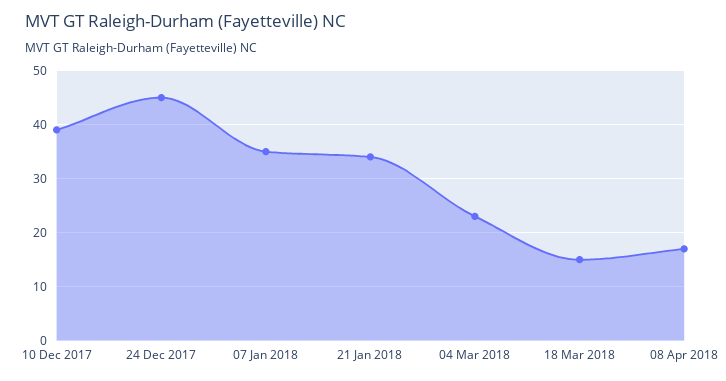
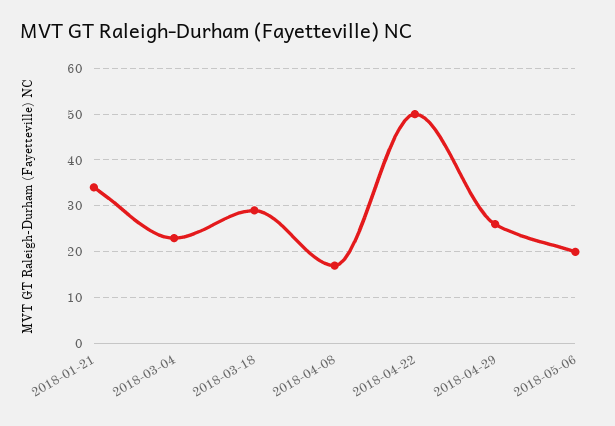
10 Dec 2017: 40 -> none
24 Dec 2017: 45 -> none
07 Jan 2018: 35 -> none
18 Mar 2018: 15 -> 30
2018-04-22: none -> 50
2018-04-29: none -> 25
2018-05-06: none -> 20

